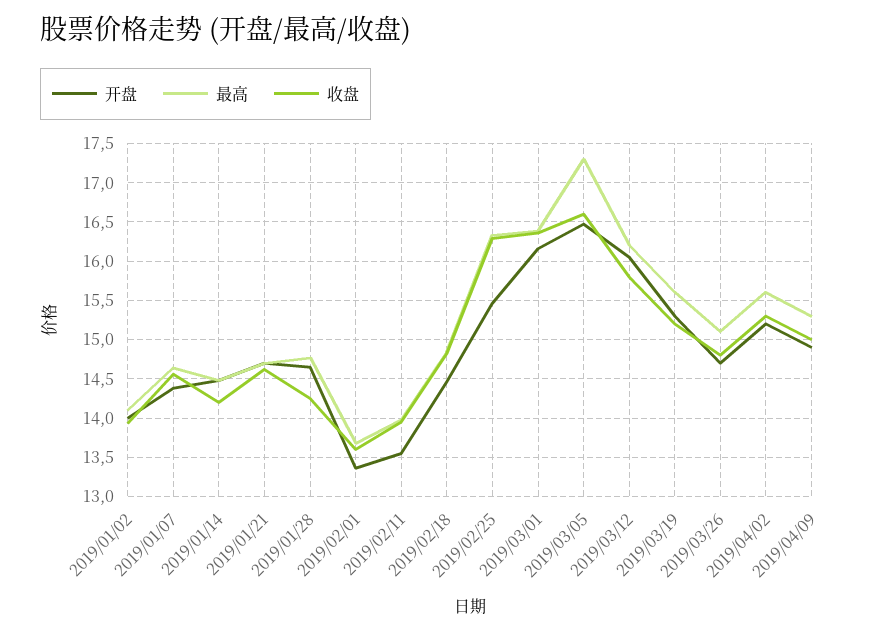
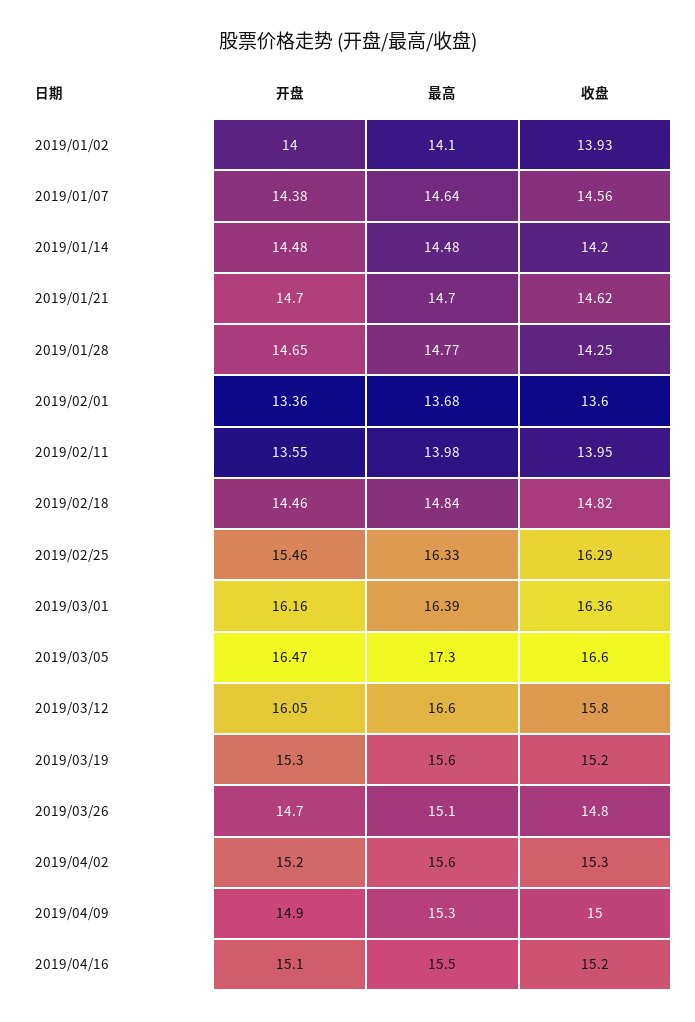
最高, 2019/03/12: 16.2 -> 16.6
开盘, 2019/04/16: none -> 15.1
最高, 2019/04/16: none -> 15.5
收盘, 2019/04/16: none -> 15.2

